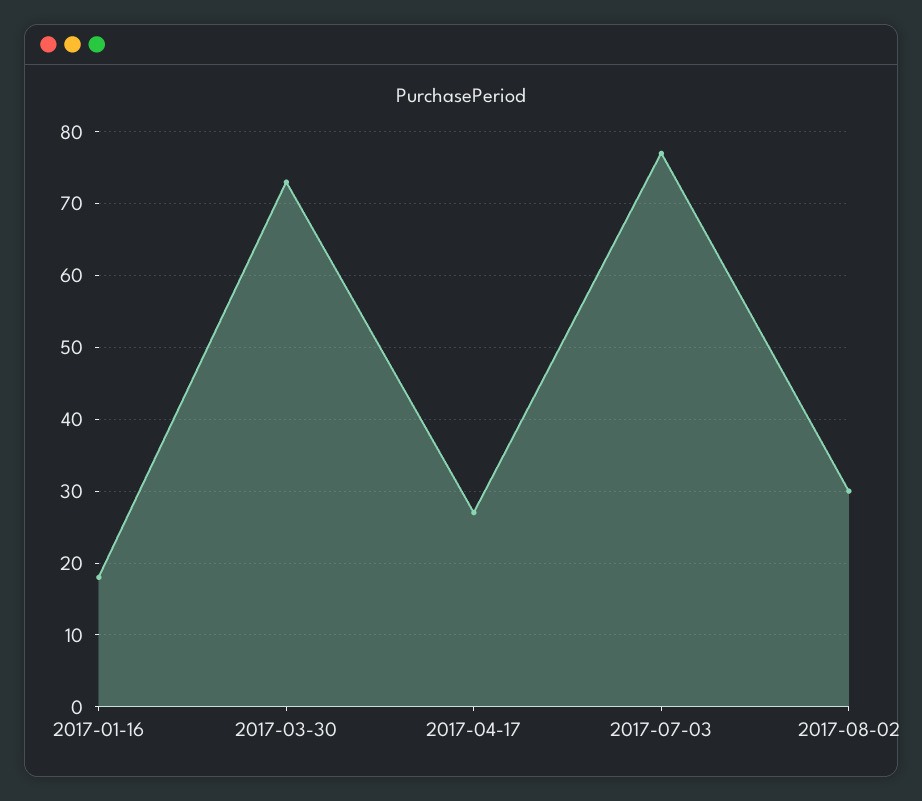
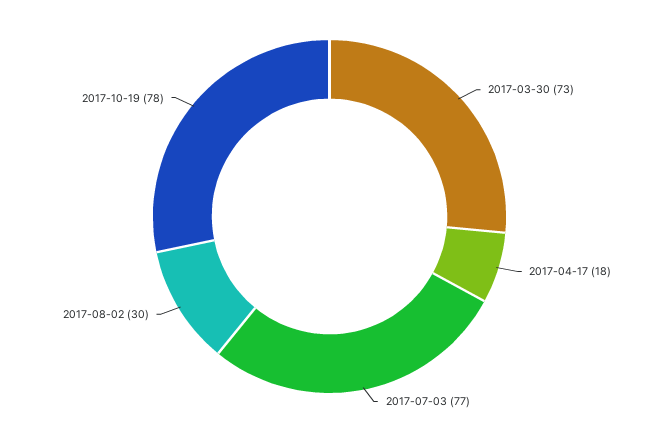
2017-01-16: 18 -> none
2017-04-17: 27 -> 18
2017-10-19: none -> 78

